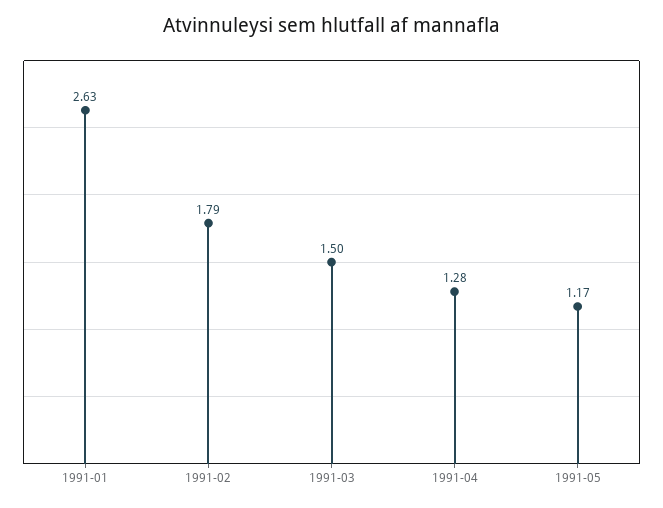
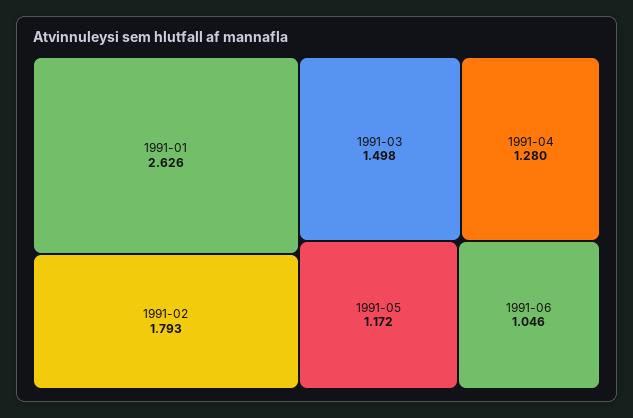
1991-06: none -> 1.046

